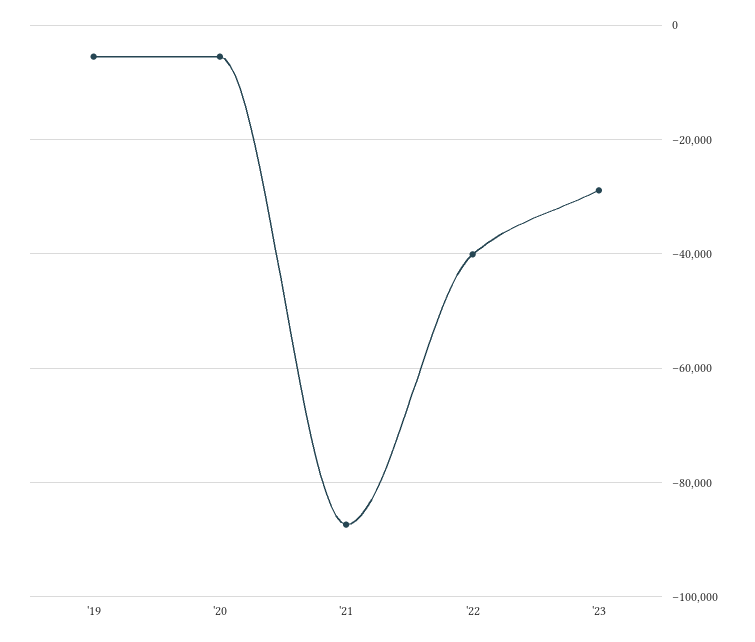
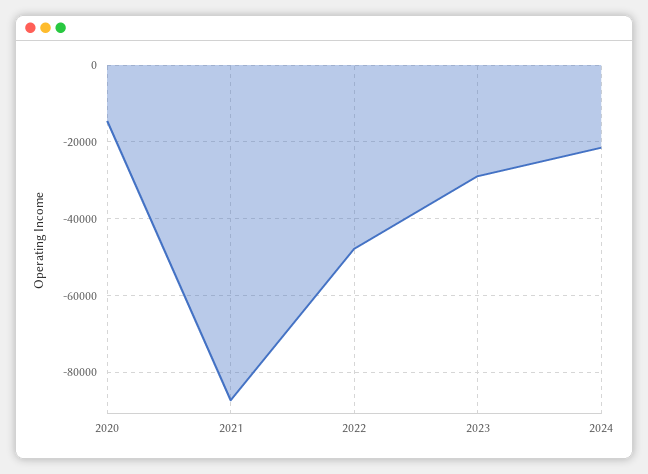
'19: -6000 -> none
'20: -6000 -> -14000
'22: -40000 -> -48000
2024: none -> -22000

